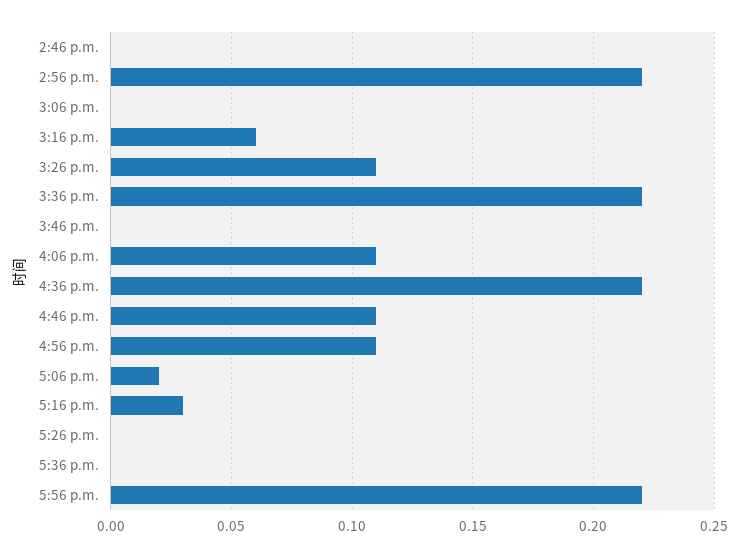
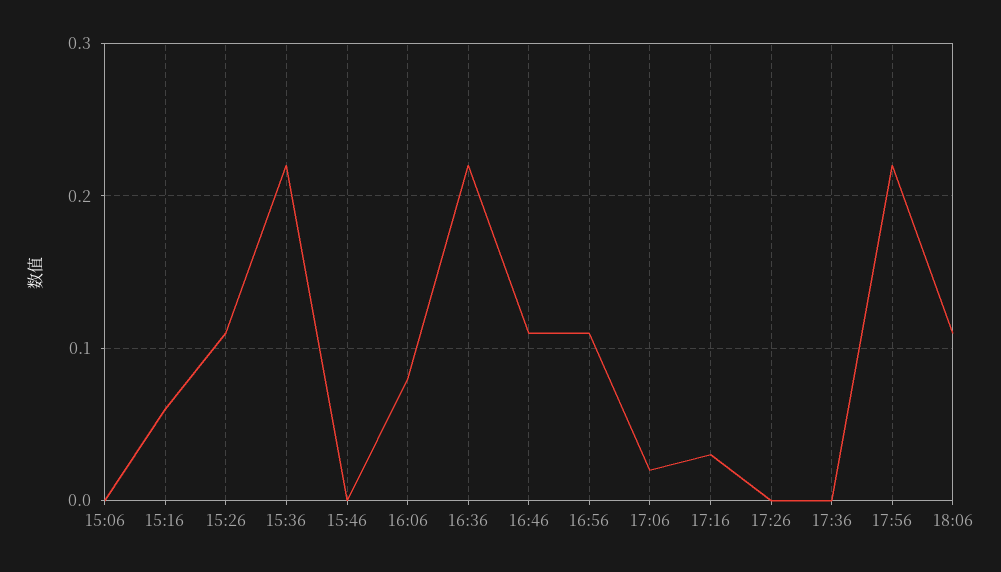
2:46 p.m.: 0 -> none
2:56 p.m.: 0.22 -> none
4:06 p.m.: 0.11 -> 0.08
18:06: none -> 0.11

